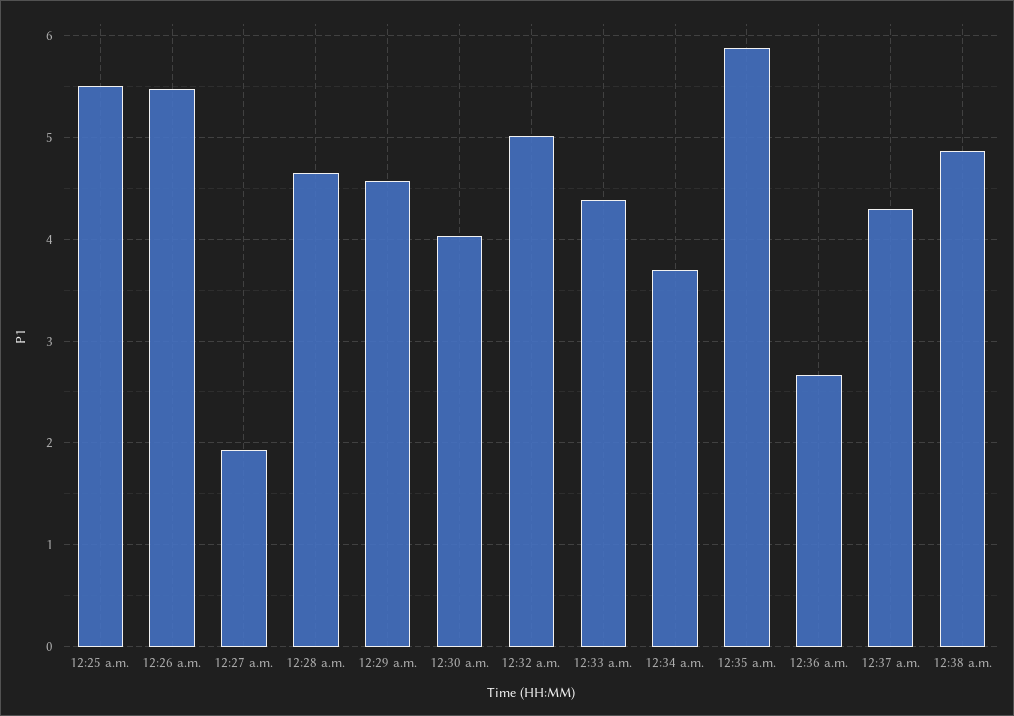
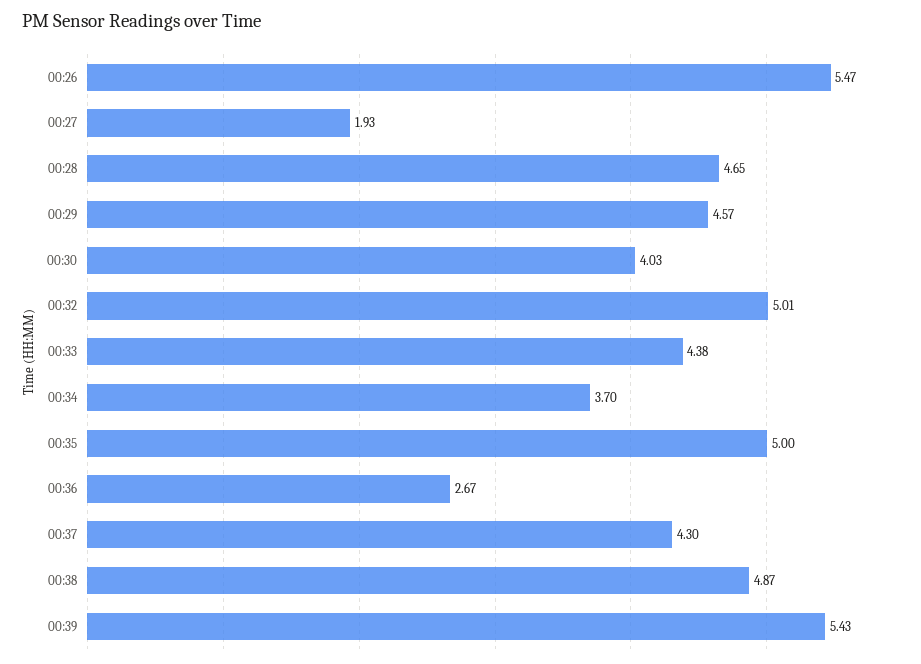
12:25 a.m.: 5.5 -> none
12:35 a.m.: 5.9 -> 5
00:39: none -> 5.43

